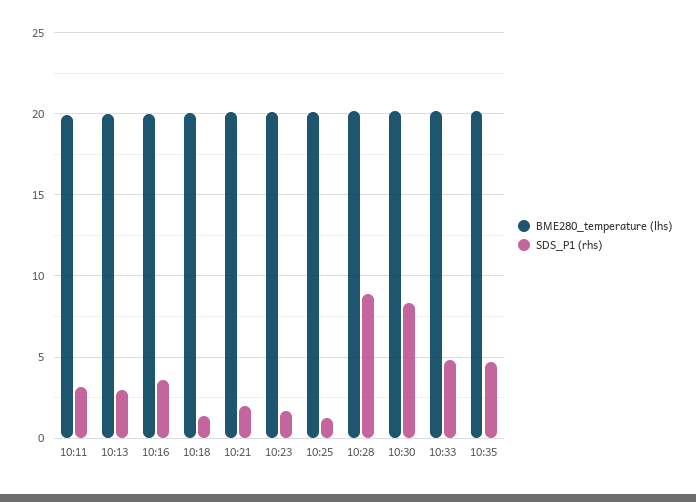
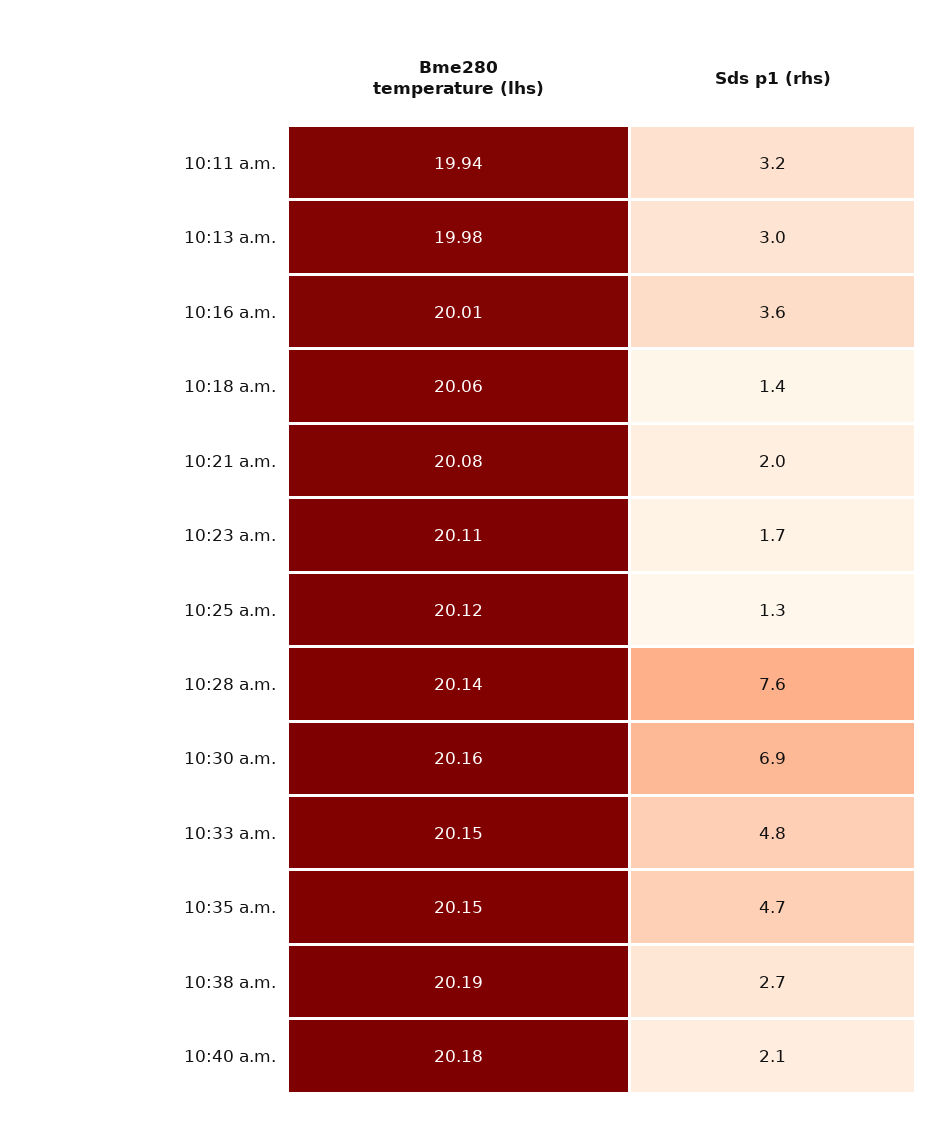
SDS_P1 (rhs), 10:28: 9 -> 7.6
SDS_P1 (rhs), 10:30: 8.5 -> 6.9
BME280_temperature (lhs), 10:38 a.m.: none -> 20.19
SDS_P1 (rhs), 10:38 a.m.: none -> 2.7
BME280_temperature (lhs), 10:40 a.m.: none -> 20.18
SDS_P1 (rhs), 10:40 a.m.: none -> 2.1

